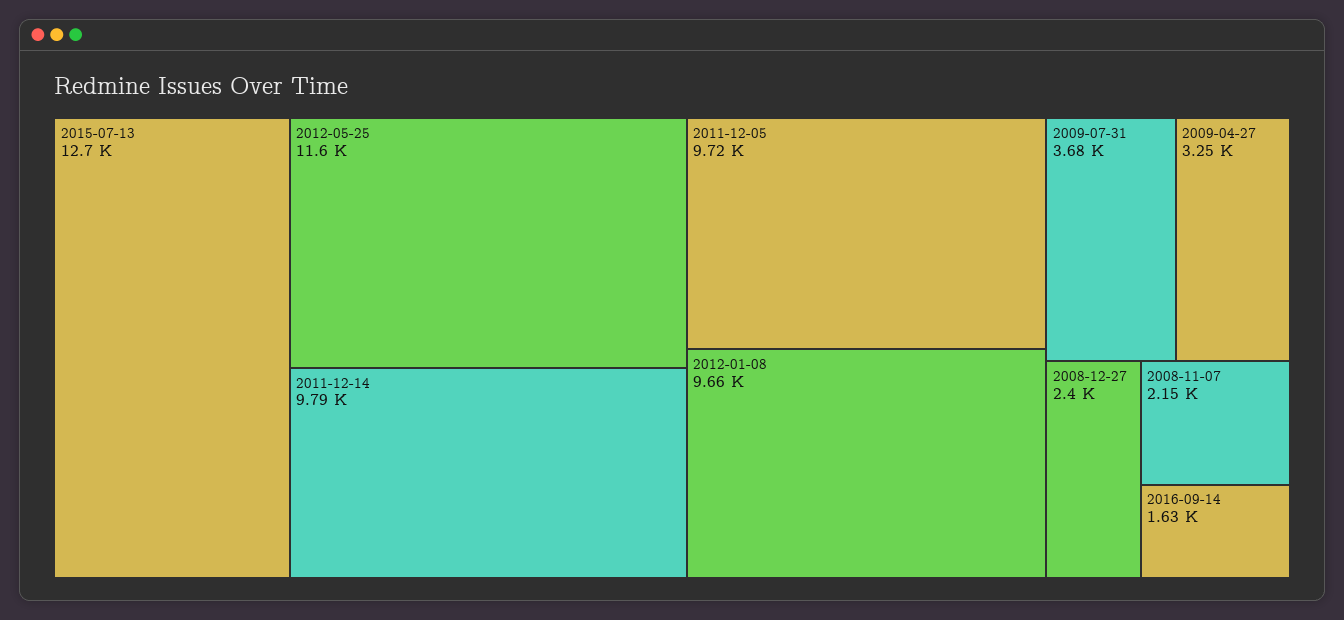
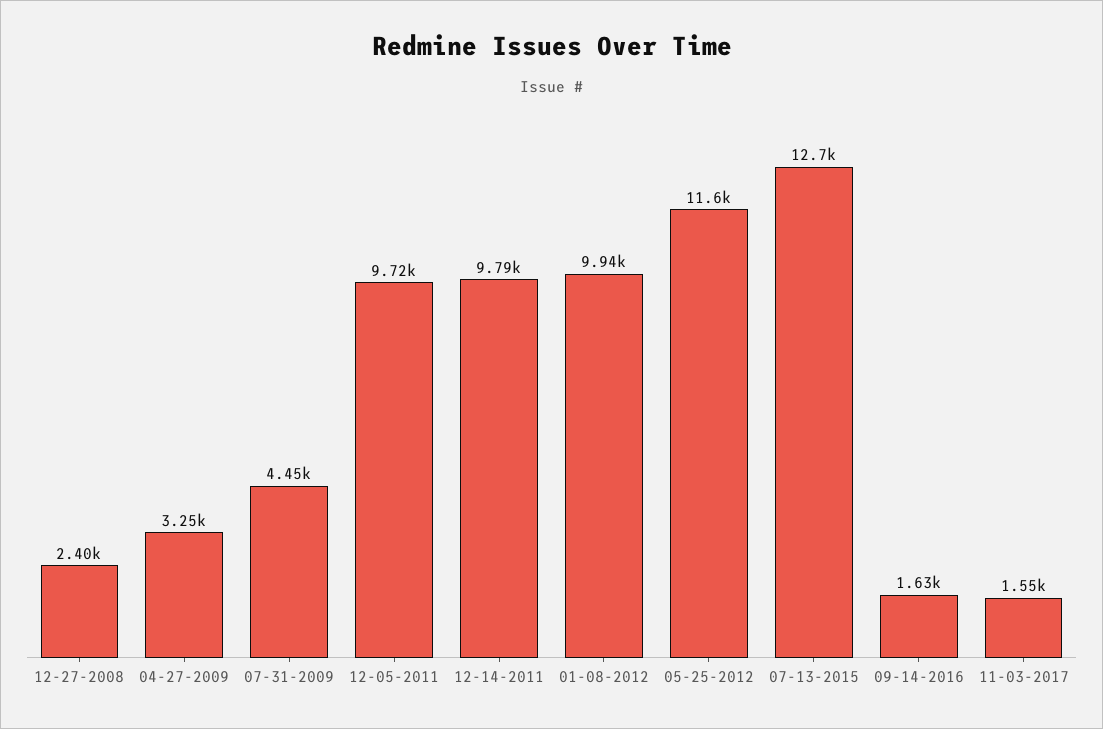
2012-01-08: 9660 -> 9940
2009-07-31: 3680 -> 4450
2008-11-07: 2150 -> none
11-03-2017: none -> 1550

